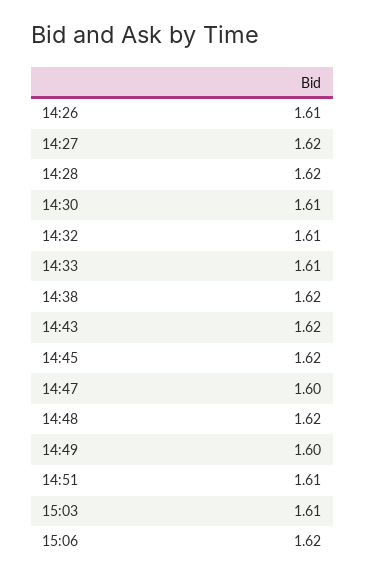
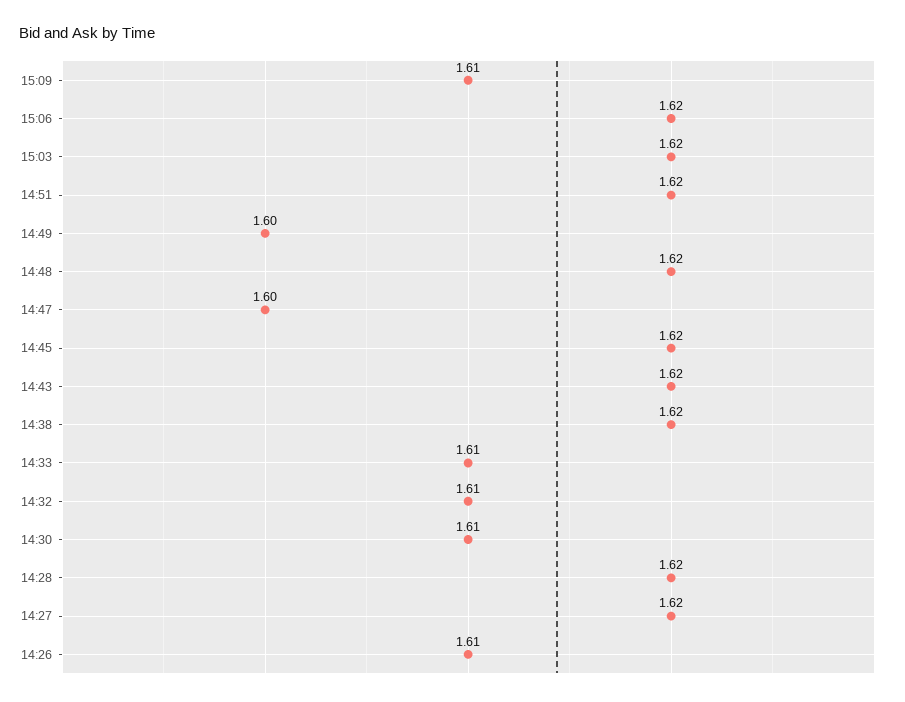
14:51: 1.61 -> 1.62
15:03: 1.61 -> 1.62
15:09: none -> 1.61

